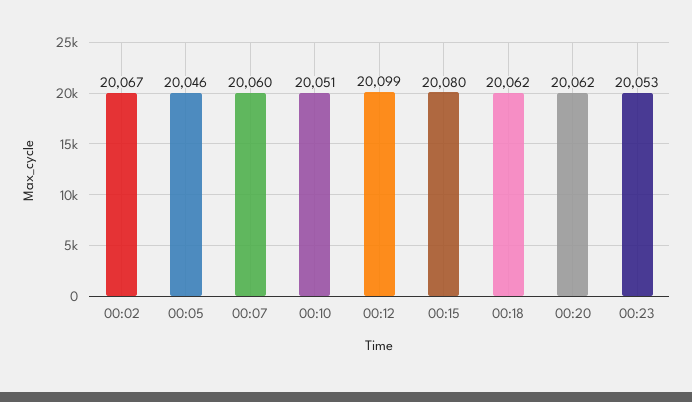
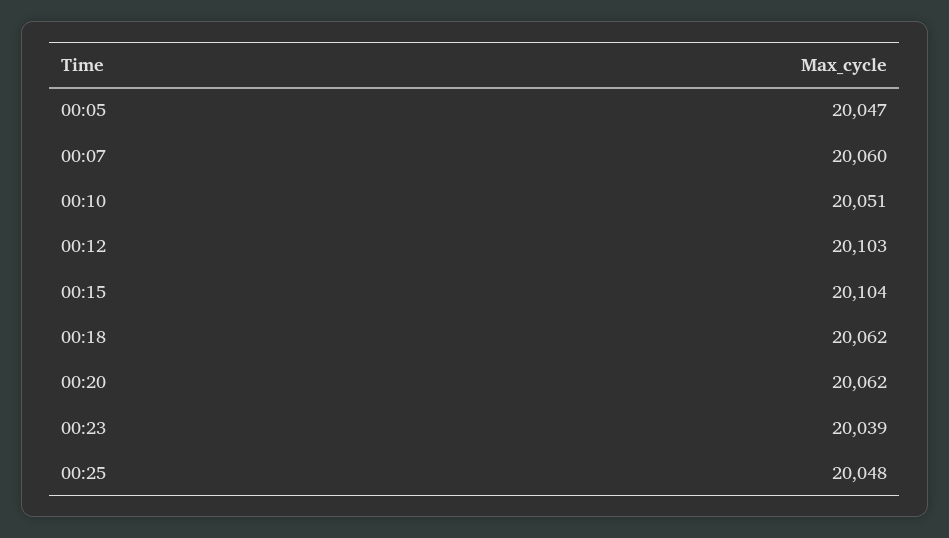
00:02: 20067 -> none
00:05: 20046 -> 20047
00:12: 20099 -> 20103
00:15: 20080 -> 20104
00:23: 20053 -> 20039
00:25: none -> 20048

